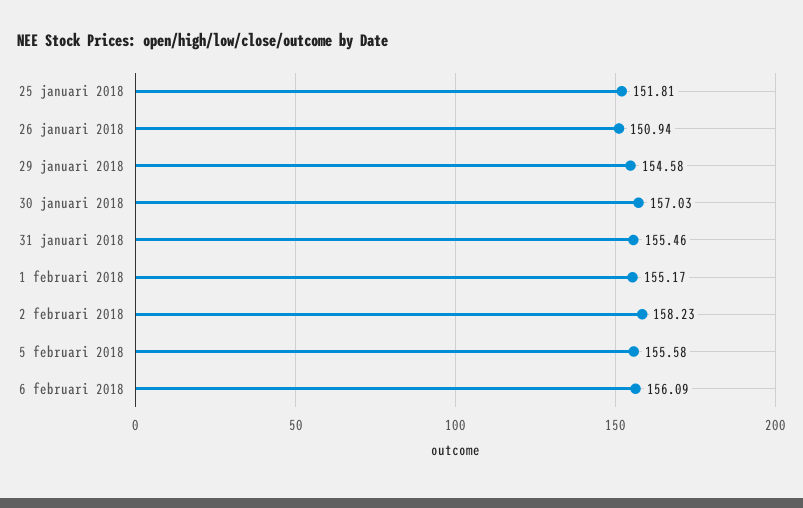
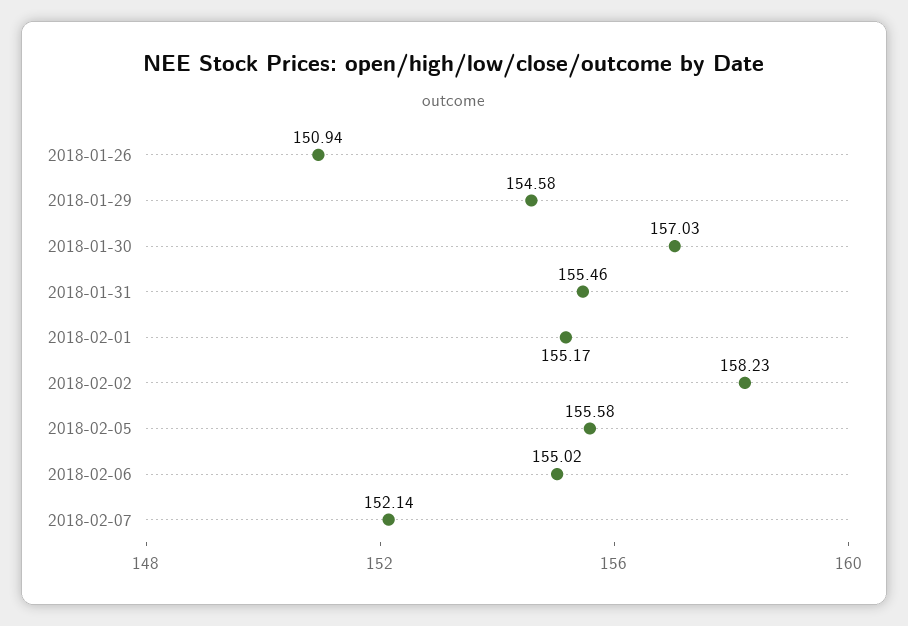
25 januari 2018: 151.81 -> none
6 februari 2018: 156.09 -> 155.02
2018-02-07: none -> 152.14

